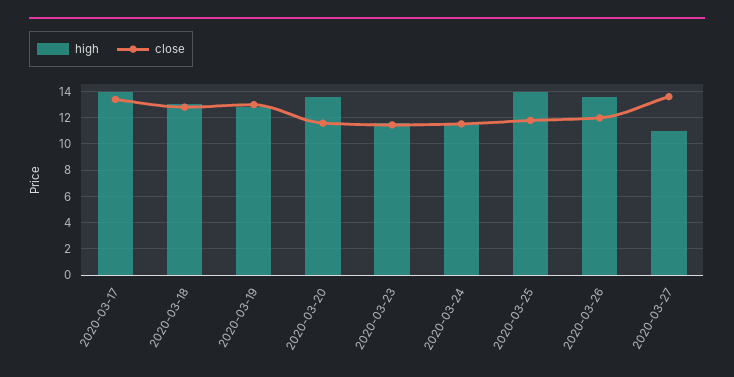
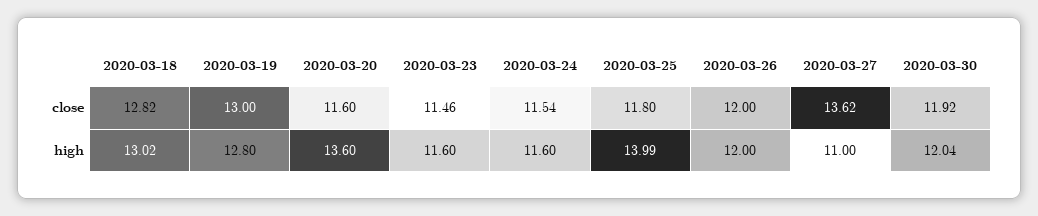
high, 2020-03-17: 14 -> none
close, 2020-03-17: 13.5 -> none
high, 2020-03-26: 13.5 -> 12
close, 2020-03-30: none -> 11.92
high, 2020-03-30: none -> 12.04

